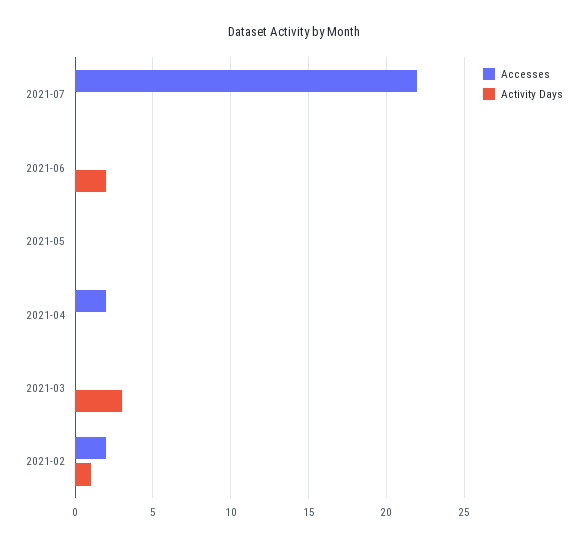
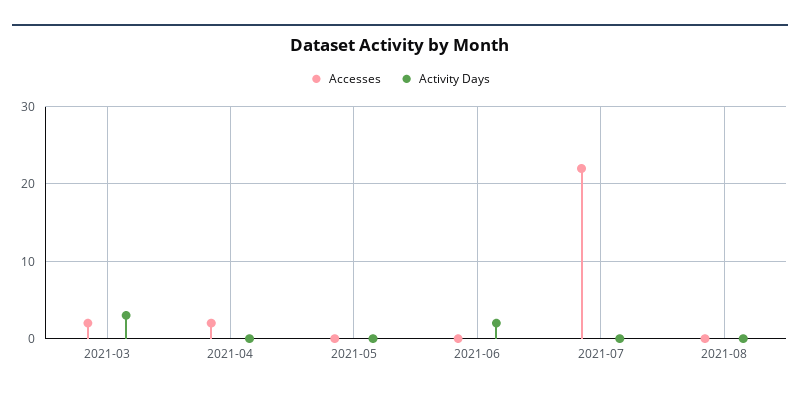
Accesses, 2021-03: 0 -> 2
Accesses, 2021-02: 2 -> none
Activity Days, 2021-02: 1 -> none
Accesses, 2021-08: none -> 0
Activity Days, 2021-08: none -> 0

